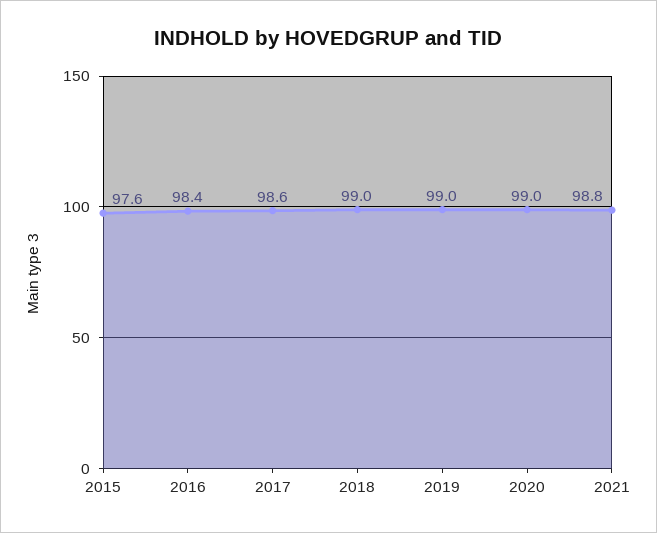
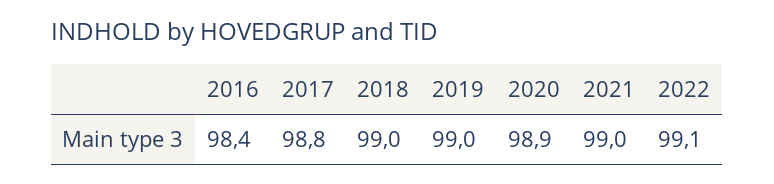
2015: 97.6 -> none
2017: 98.6 -> 98.8
2020: 99 -> 98.9
2021: 98.8 -> 99
2022: none -> 99.1

